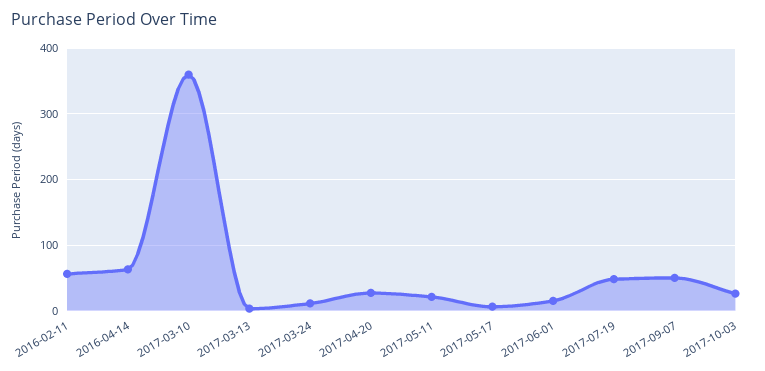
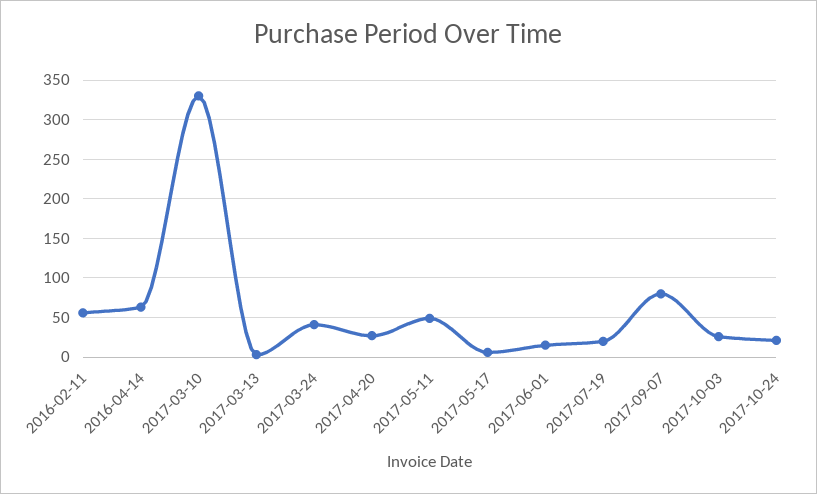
2017-03-10: 360 -> 330
2017-03-24: 10 -> 40
2017-05-11: 20 -> 50
2017-07-19: 50 -> 20
2017-09-07: 50 -> 80
2017-10-24: none -> 20

